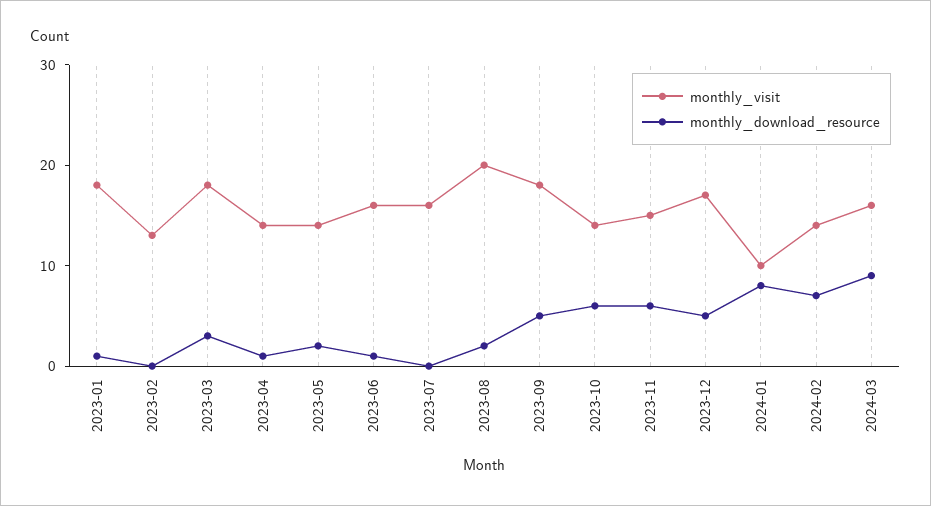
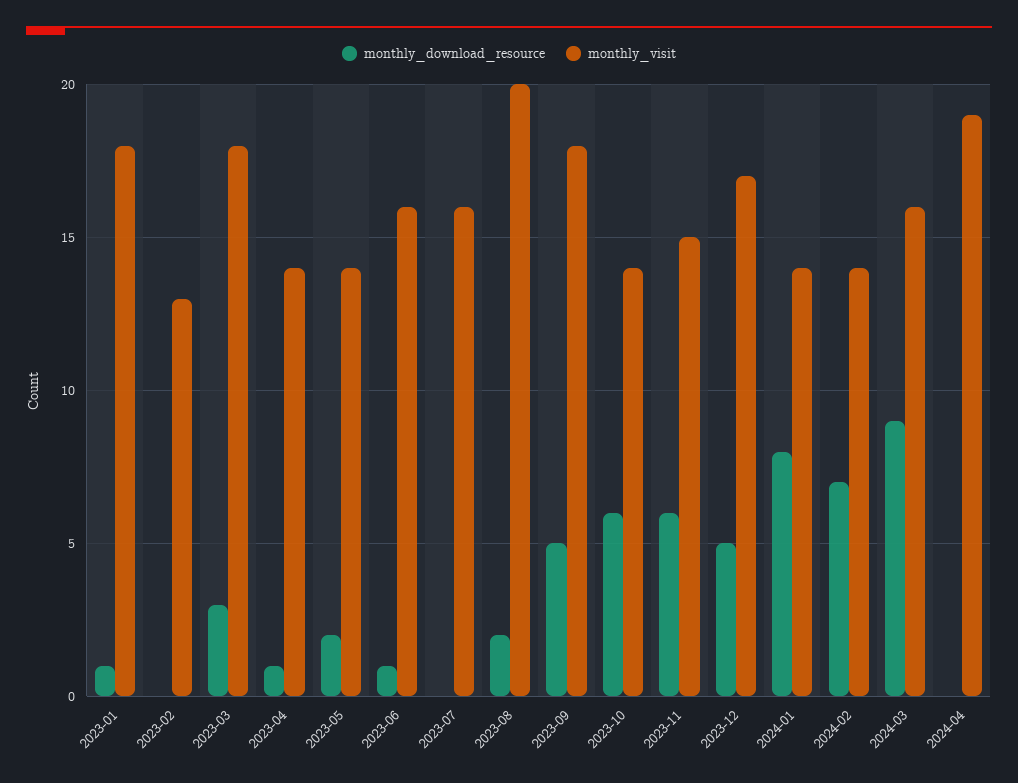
monthly_visit, 2024-01: 10 -> 14
monthly_download_resource, 2024-04: none -> 0
monthly_visit, 2024-04: none -> 19

